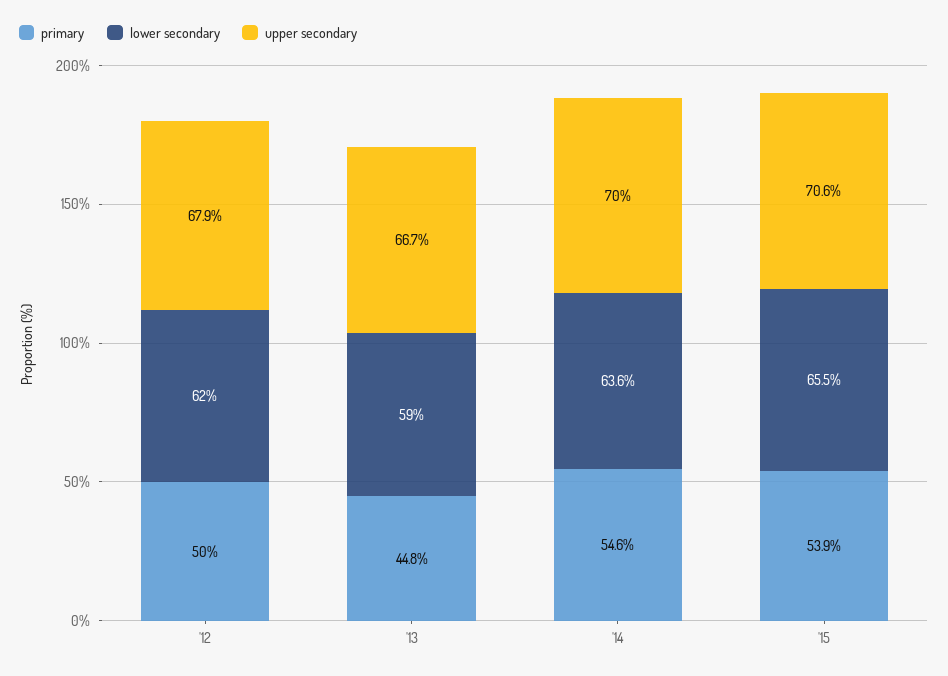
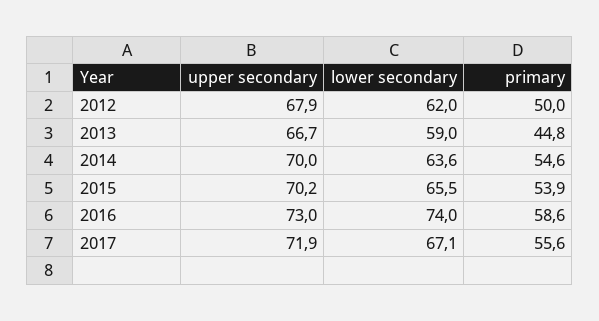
upper secondary, '15: 70.6 -> 70.2
upper secondary, 2016: none -> 73
lower secondary, 2016: none -> 74
primary, 2016: none -> 58.6
upper secondary, 2017: none -> 71.9
lower secondary, 2017: none -> 67.1
primary, 2017: none -> 55.6

